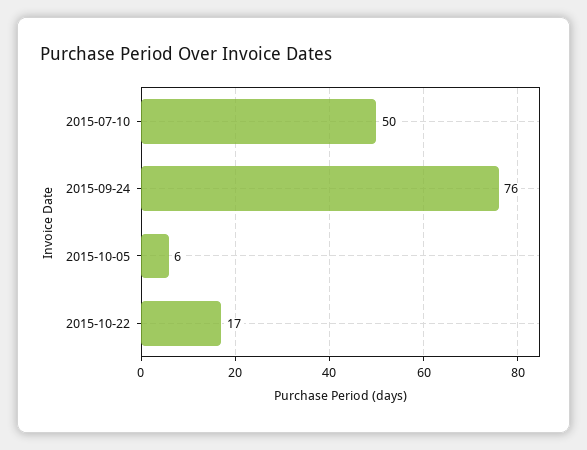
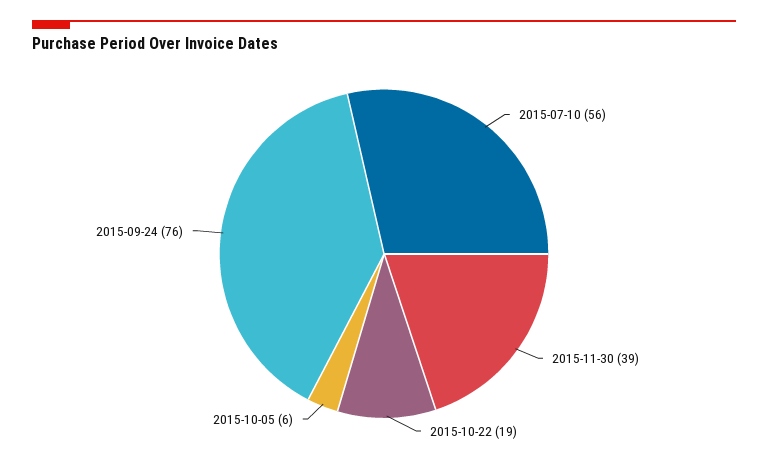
2015-07-10: 50 -> 56
2015-10-22: 17 -> 19
2015-11-30: none -> 39

